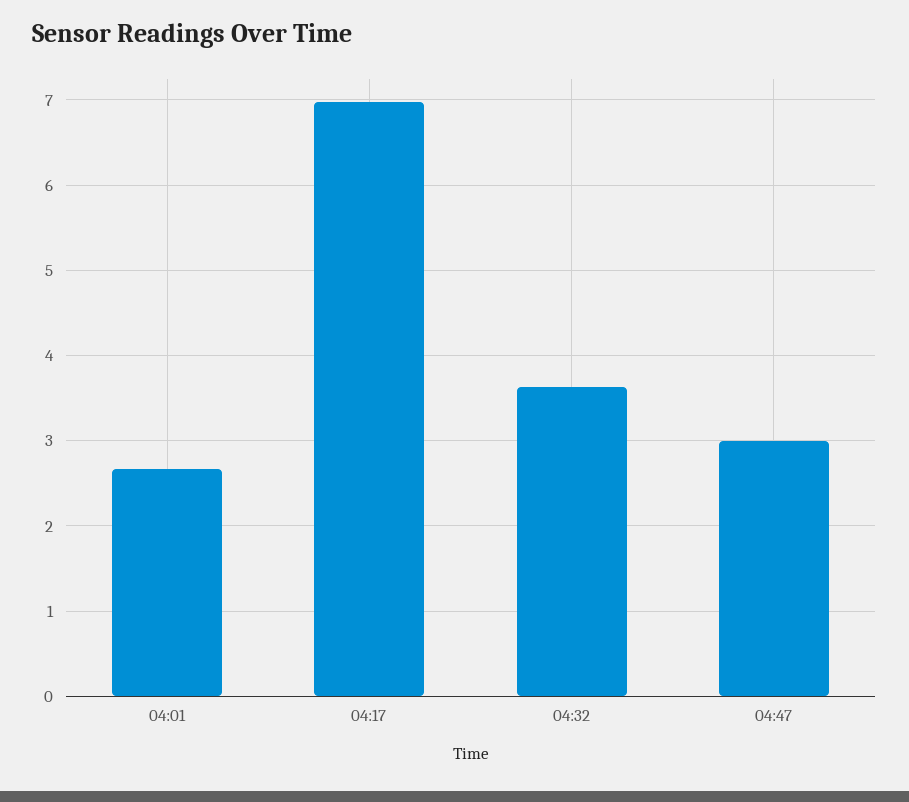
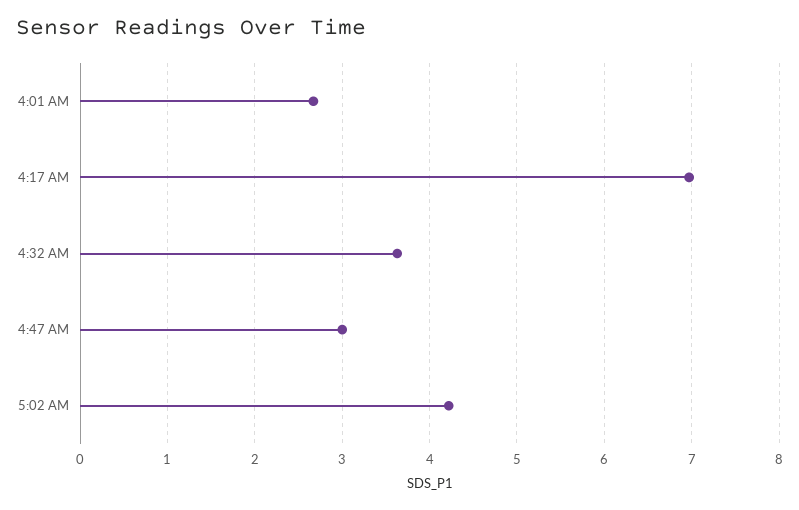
5:02 AM: none -> 4.2

